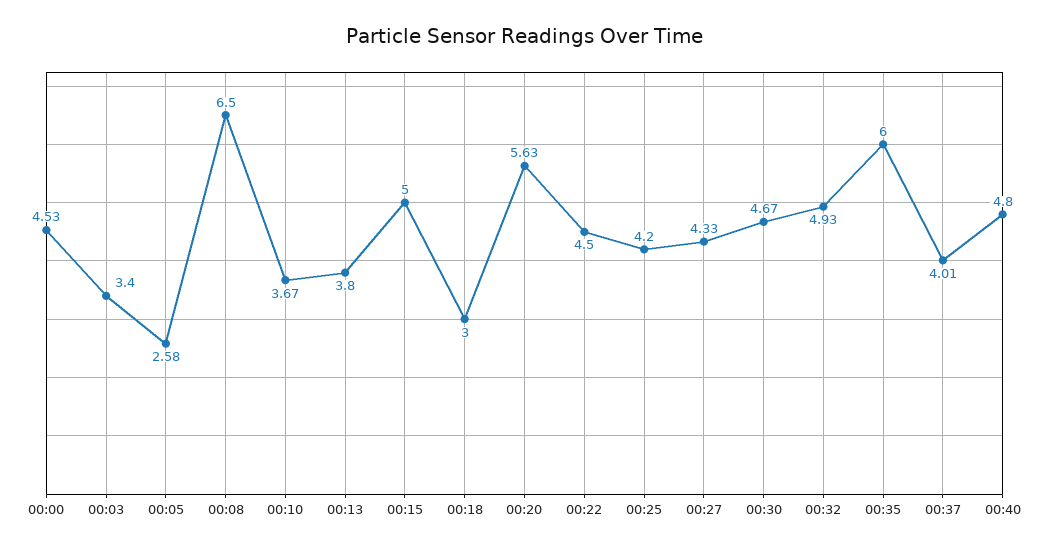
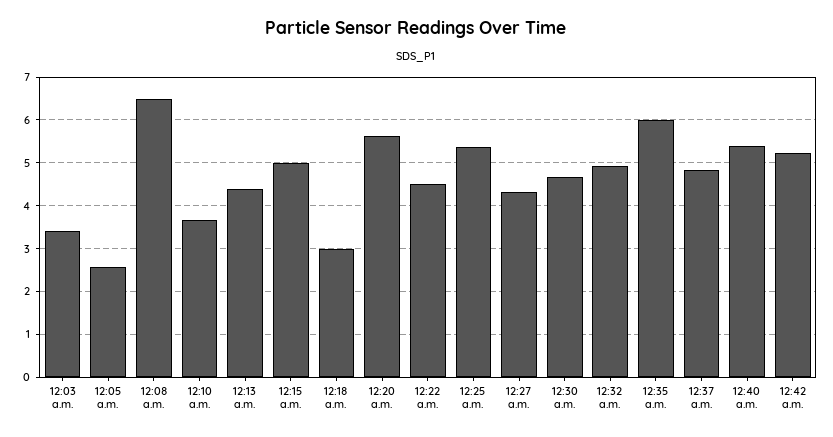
00:00: 4.53 -> none
00:13: 3.8 -> 4.4
00:25: 4.2 -> 5.4
00:37: 4.01 -> 4.8
00:40: 4.8 -> 5.4
12:42 a.m.: none -> 5.2

